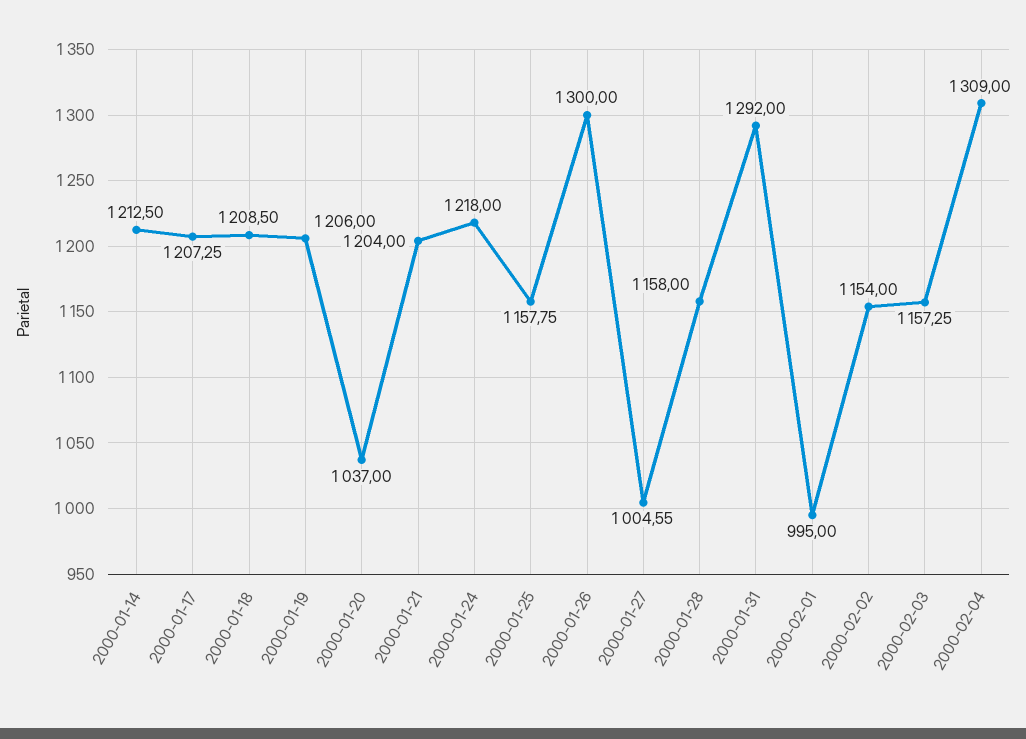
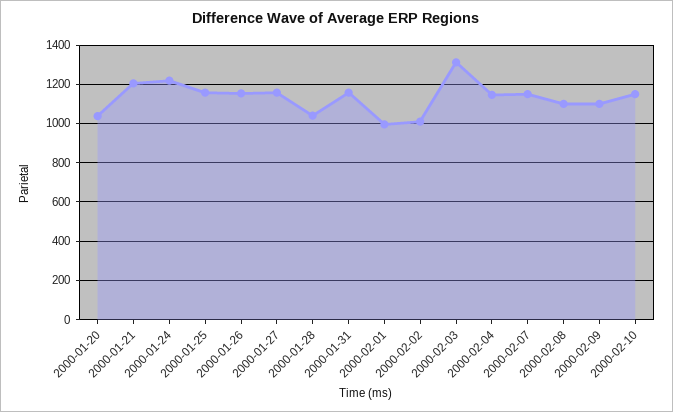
2000-01-14: 1212.5 -> none
2000-01-17: 1207.25 -> none
2000-01-18: 1208.5 -> none
2000-01-19: 1206 -> none
2000-01-26: 1300 -> 1150
2000-01-27: 1004.55 -> 1150
2000-01-28: 1158 -> 1050
2000-01-31: 1292 -> 1150
2000-02-02: 1154 -> 1000
2000-02-03: 1157.25 -> 1300
2000-02-04: 1309 -> 1150
2000-02-07: none -> 1150
2000-02-08: none -> 1100
2000-02-09: none -> 1100
2000-02-10: none -> 1150

